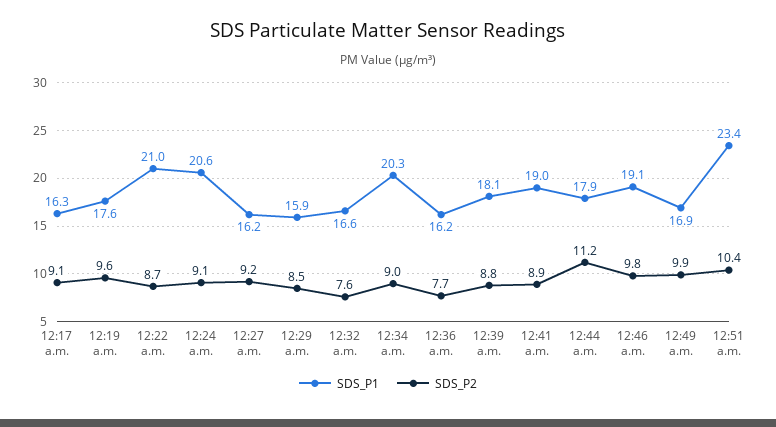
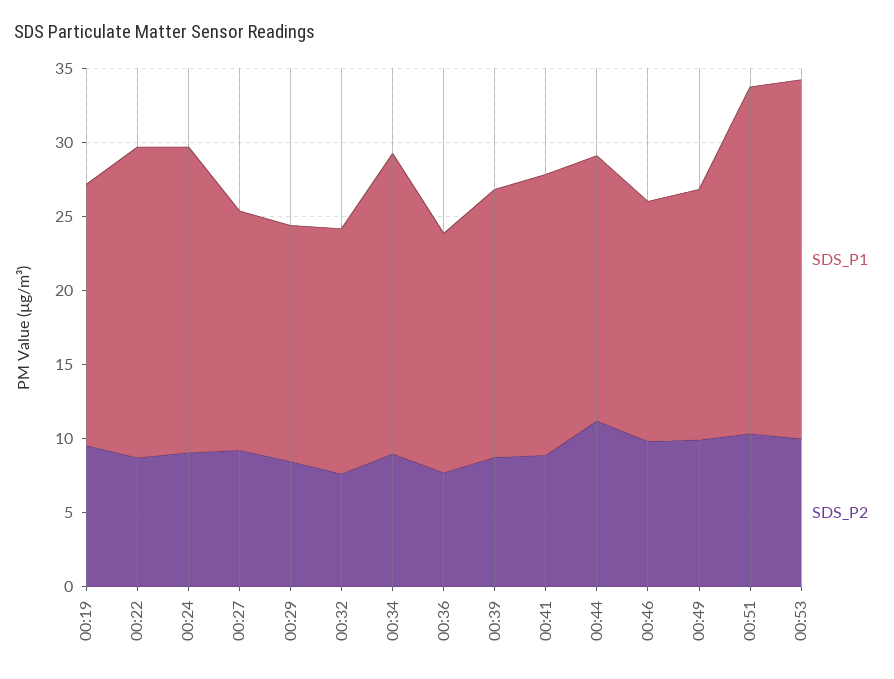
SDS_P1, 12:17 a.m.: 16.3 -> none
SDS_P2, 12:17 a.m.: 9.1 -> none
SDS_P1, 12:46 a.m.: 19.1 -> 16
SDS_P1, 00:53: none -> 24
SDS_P2, 00:53: none -> 10

